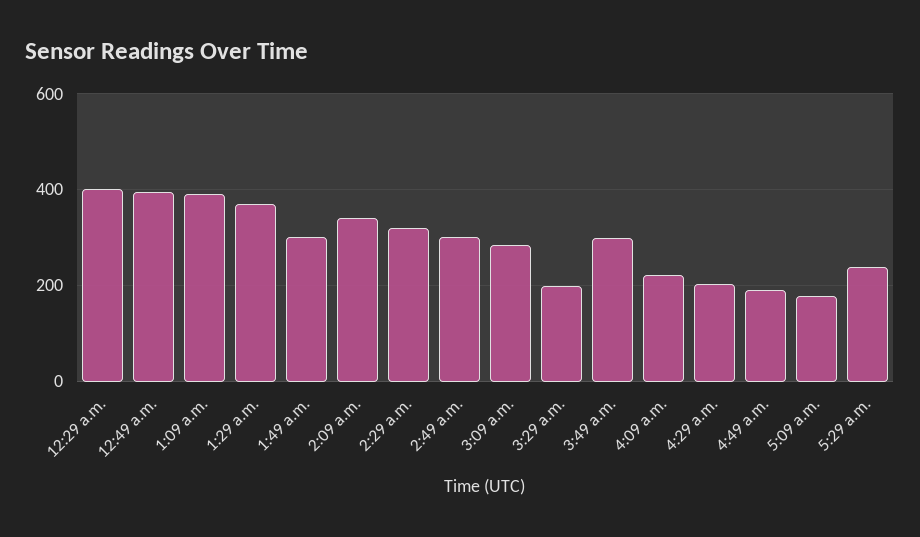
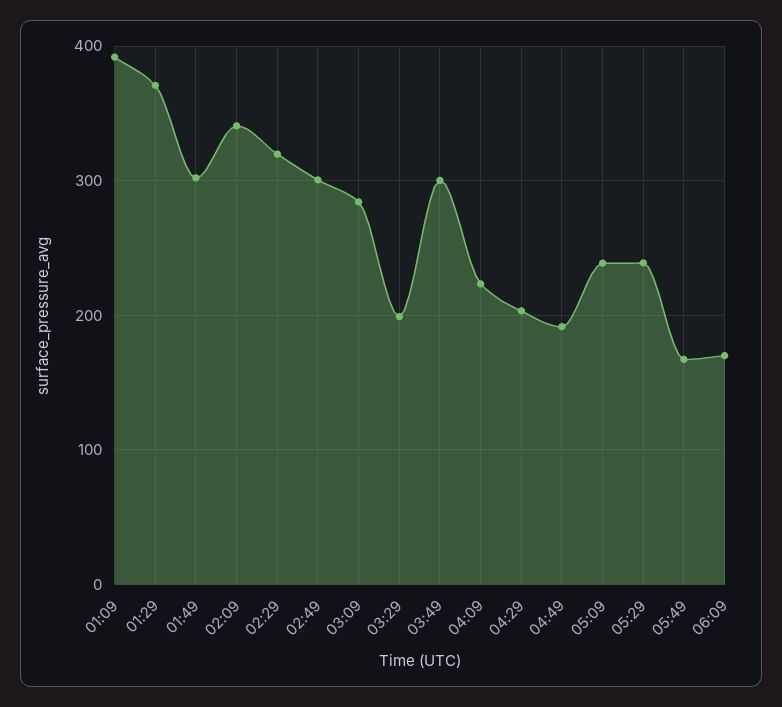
12:29 a.m.: 400 -> none
12:49 a.m.: 400 -> none
5:09 a.m.: 180 -> 240
05:49: none -> 170
06:09: none -> 170

